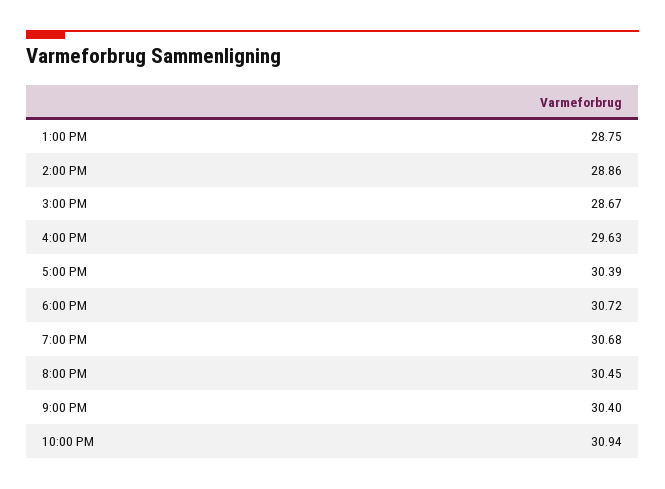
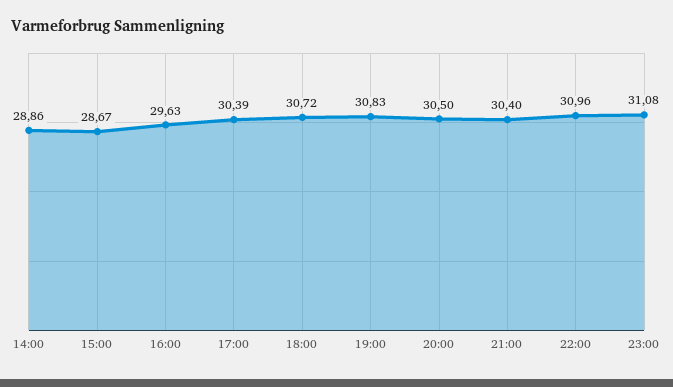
1:00 PM: 28.75 -> none
7:00 PM: 30.68 -> 30.83
8:00 PM: 30.45 -> 30.5
10:00 PM: 30.94 -> 30.96
23:00: none -> 31.08

